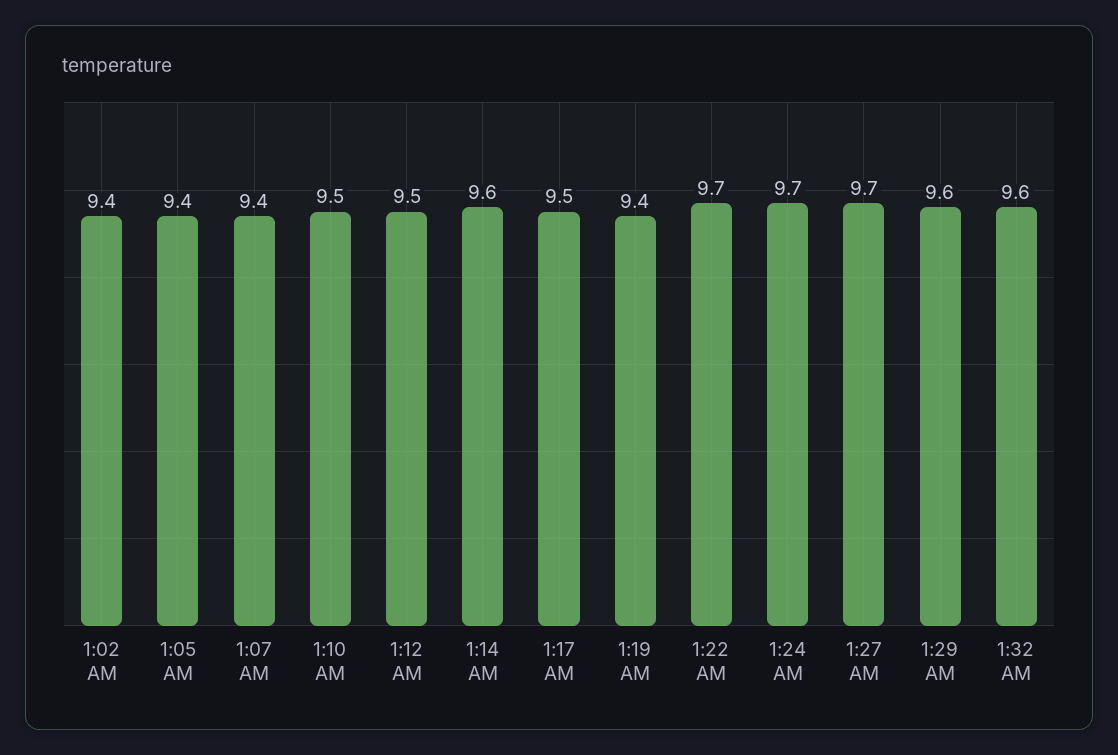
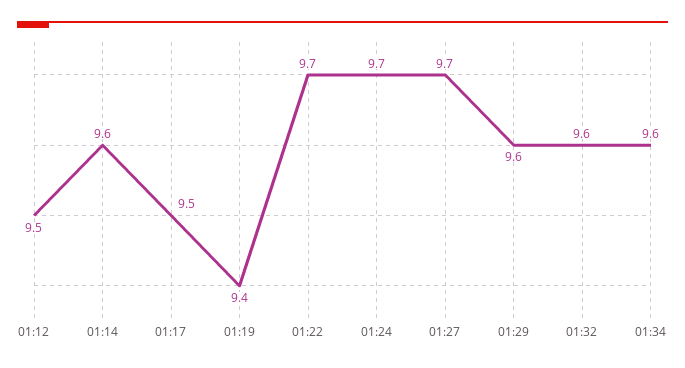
1:02 AM: 9.4 -> none
1:05 AM: 9.4 -> none
1:07 AM: 9.4 -> none
1:10 AM: 9.5 -> none
01:34: none -> 9.6

